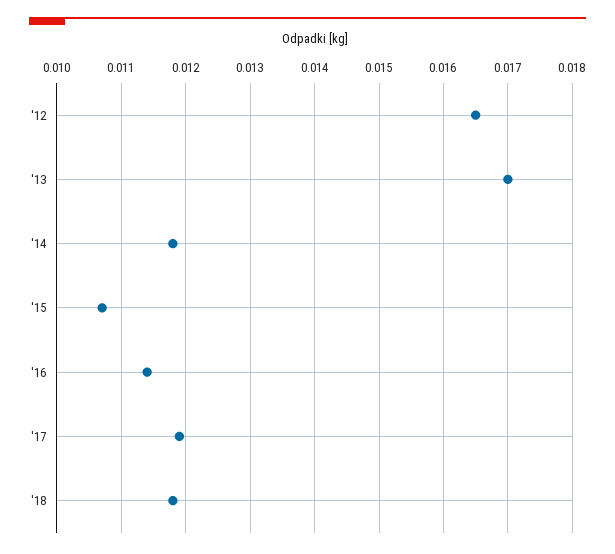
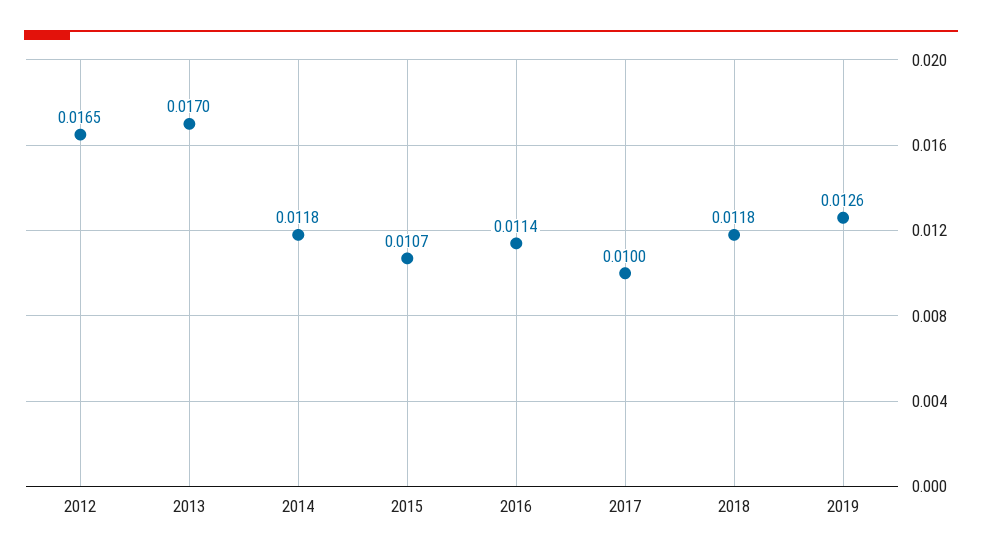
'17: 0.0119 -> 0.01
2019: none -> 0.0126

